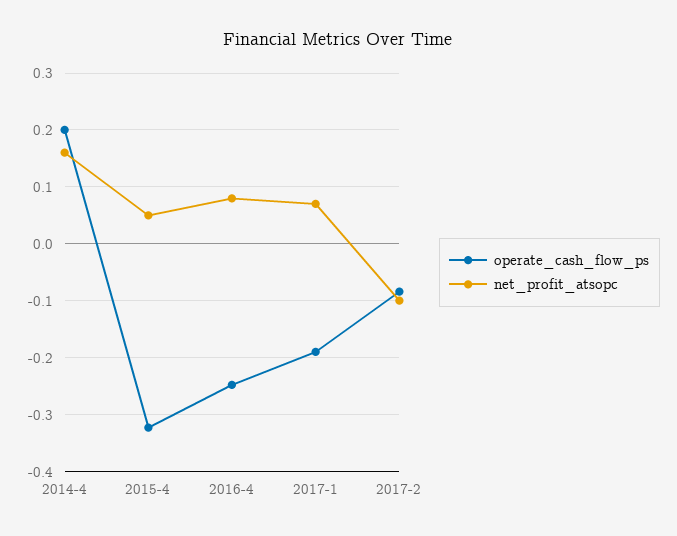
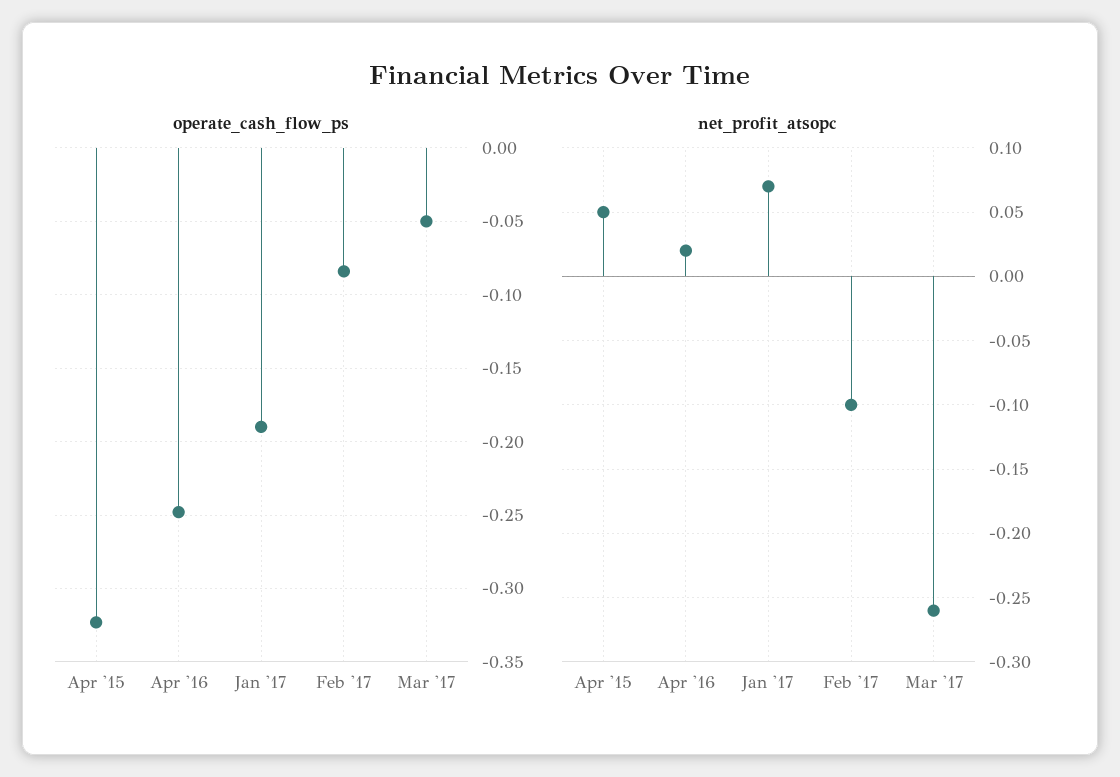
operate_cash_flow_ps, 2014-4: 0.2 -> none
net_profit_atsopc, 2014-4: 0.16 -> none
net_profit_atsopc, 2016-4: 0.08 -> 0.02
operate_cash_flow_ps, Mar '17: none -> -0.05
net_profit_atsopc, Mar '17: none -> -0.26

